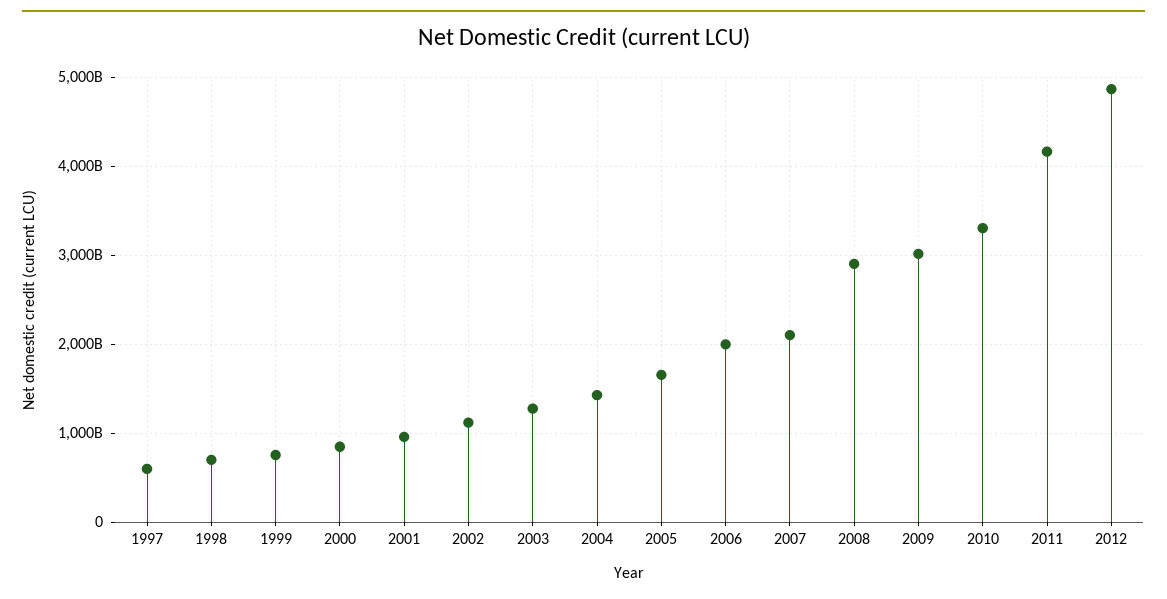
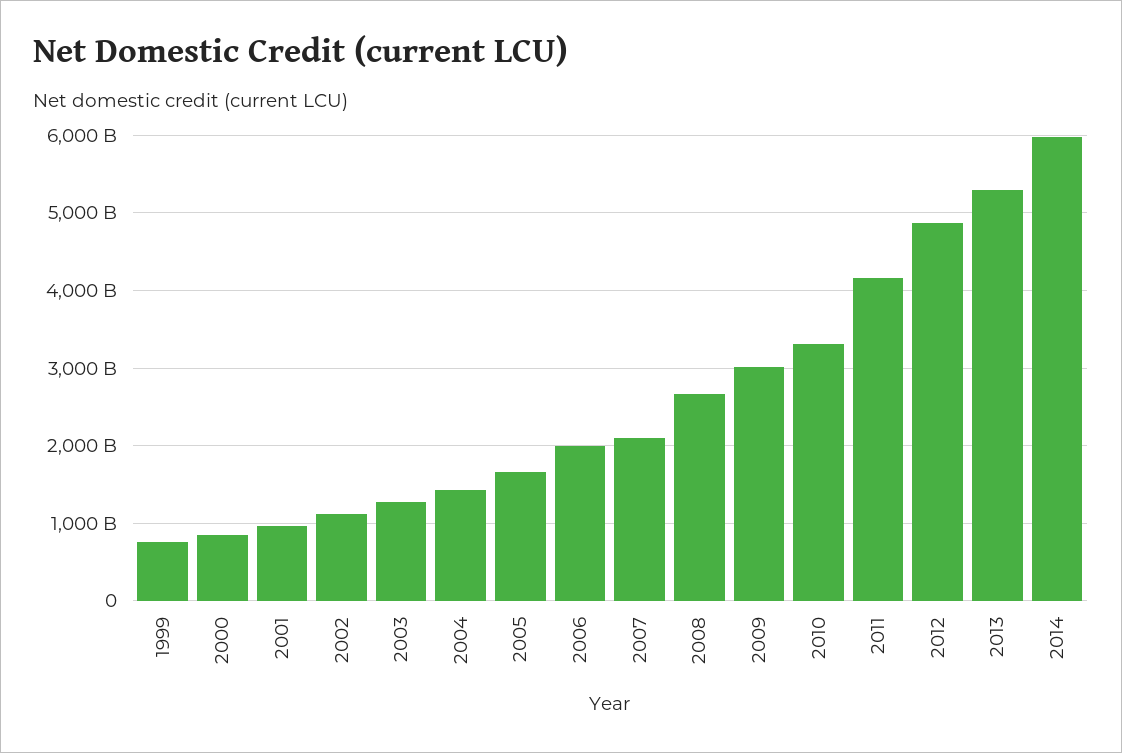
1997: 600000000000 -> none
1998: 700000000000 -> none
2008: 2900000000000 -> 2700000000000
2013: none -> 5300000000000
2014: none -> 6000000000000

